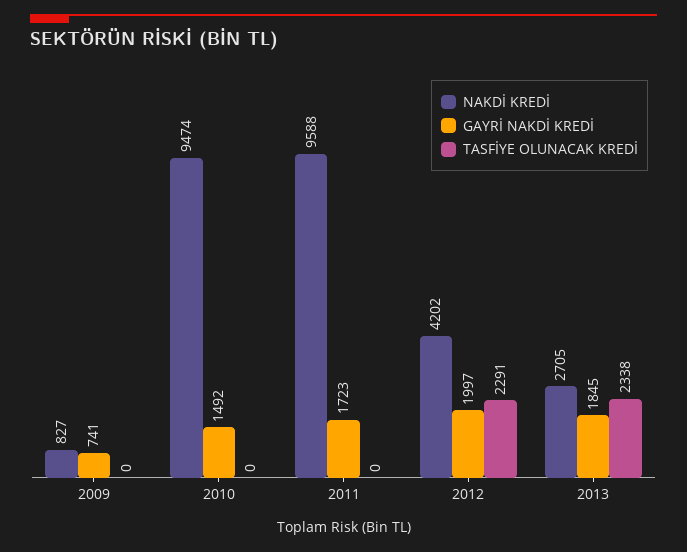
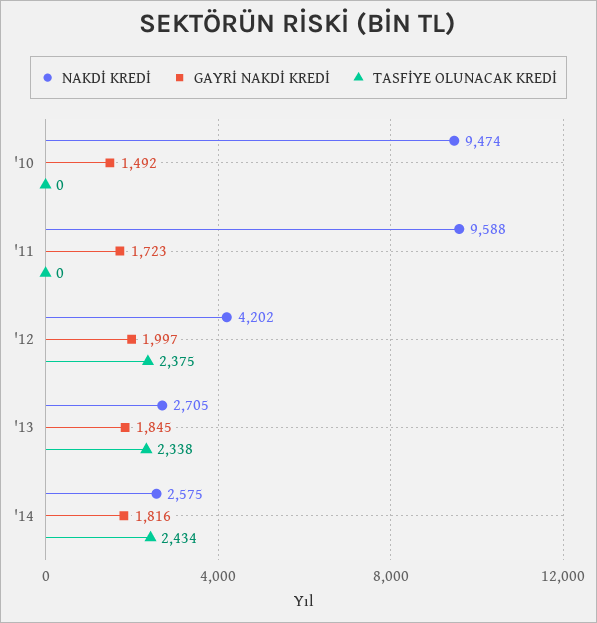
NAKDİ KREDİ, 2009: 827 -> none
GAYRİ NAKDİ KREDİ, 2009: 741 -> none
TASFİYE OLUNACAK KREDİ, 2009: 0 -> none
TASFİYE OLUNACAK KREDİ, 2012: 2291 -> 2375
NAKDİ KREDİ, '14: none -> 2575
GAYRİ NAKDİ KREDİ, '14: none -> 1816
TASFİYE OLUNACAK KREDİ, '14: none -> 2434

